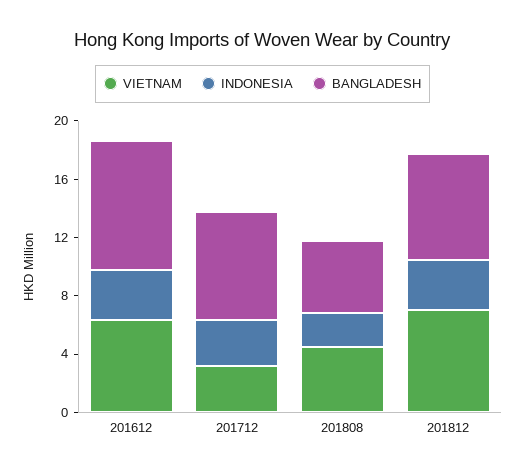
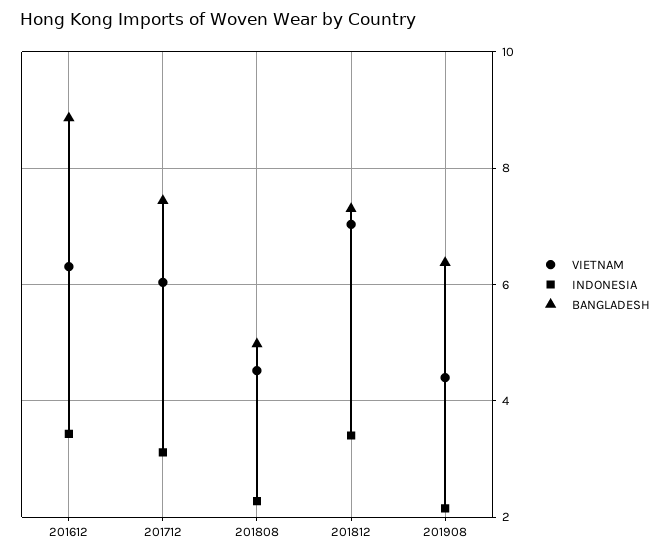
VIETNAM, 201712: 3 -> 6
VIETNAM, 201908: none -> 4.4
INDONESIA, 201908: none -> 2.2
BANGLADESH, 201908: none -> 6.4

